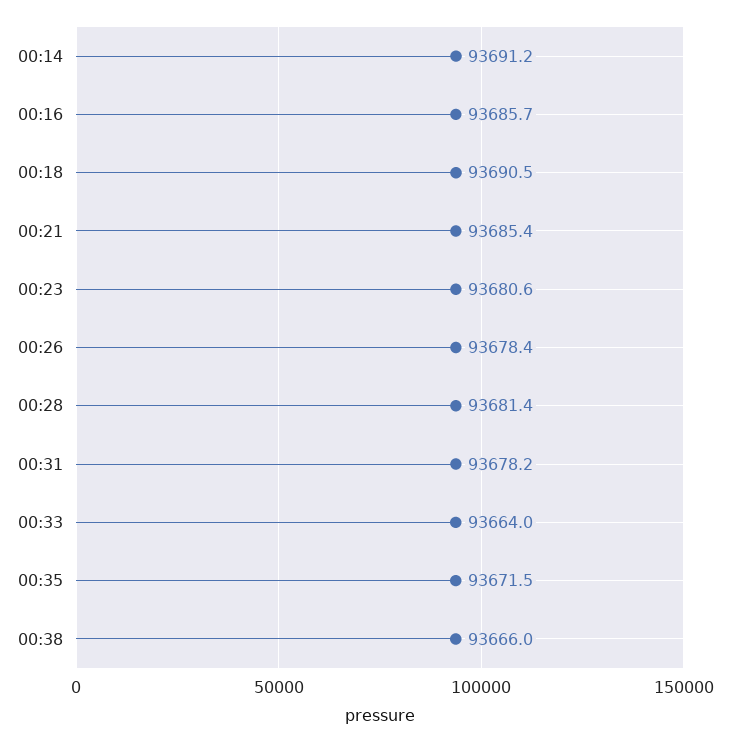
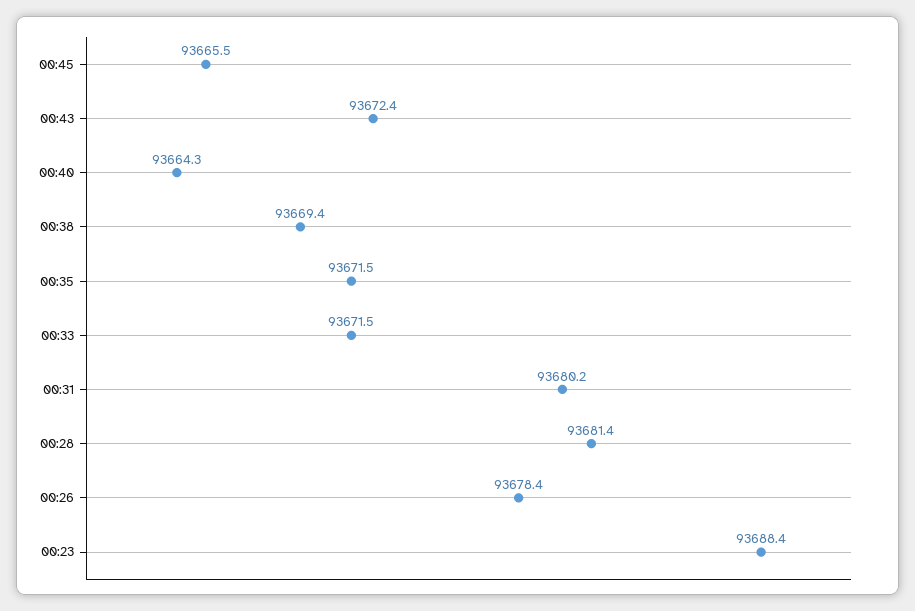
00:14: 93691.2 -> none
00:16: 93685.7 -> none
00:18: 93690.5 -> none
00:21: 93685.4 -> none
00:23: 93680.6 -> 93688.4
00:31: 93678.2 -> 93680.2
00:33: 93664 -> 93671.5
00:38: 93666 -> 93669.4
00:45: none -> 93665.5
00:43: none -> 93672.4
00:40: none -> 93664.3

